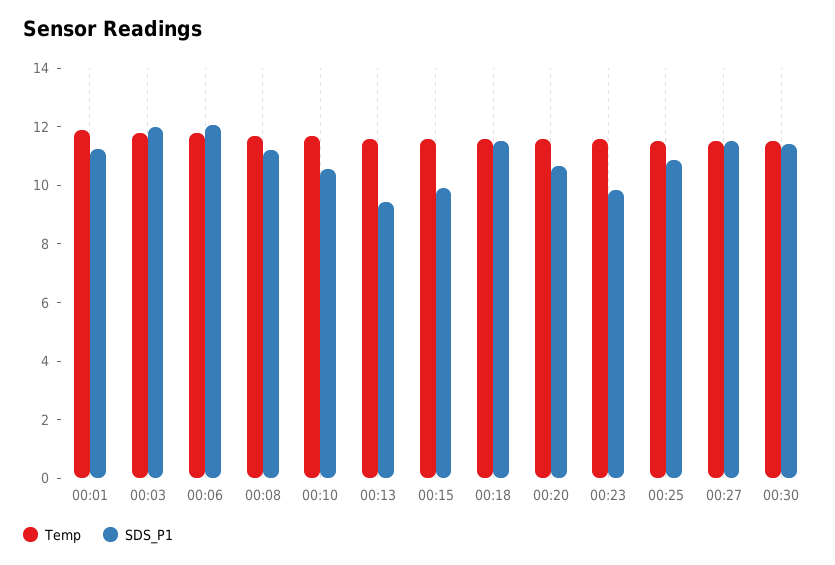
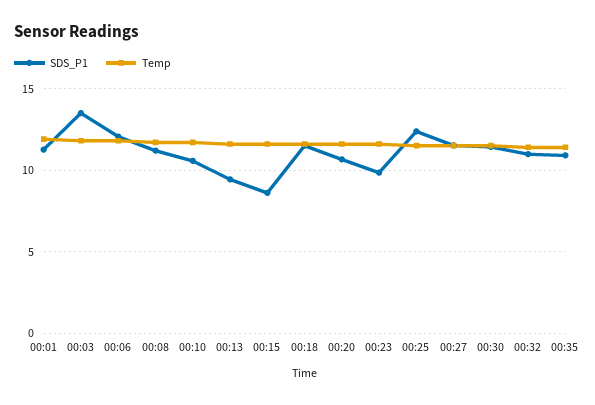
SDS_P1, 00:03: 12 -> 13.5
SDS_P1, 00:15: 10 -> 8.5
SDS_P1, 00:25: 11 -> 12.5
SDS_P1, 00:32: none -> 11
Temp, 00:32: none -> 11.5
SDS_P1, 00:35: none -> 11
Temp, 00:35: none -> 11.5

